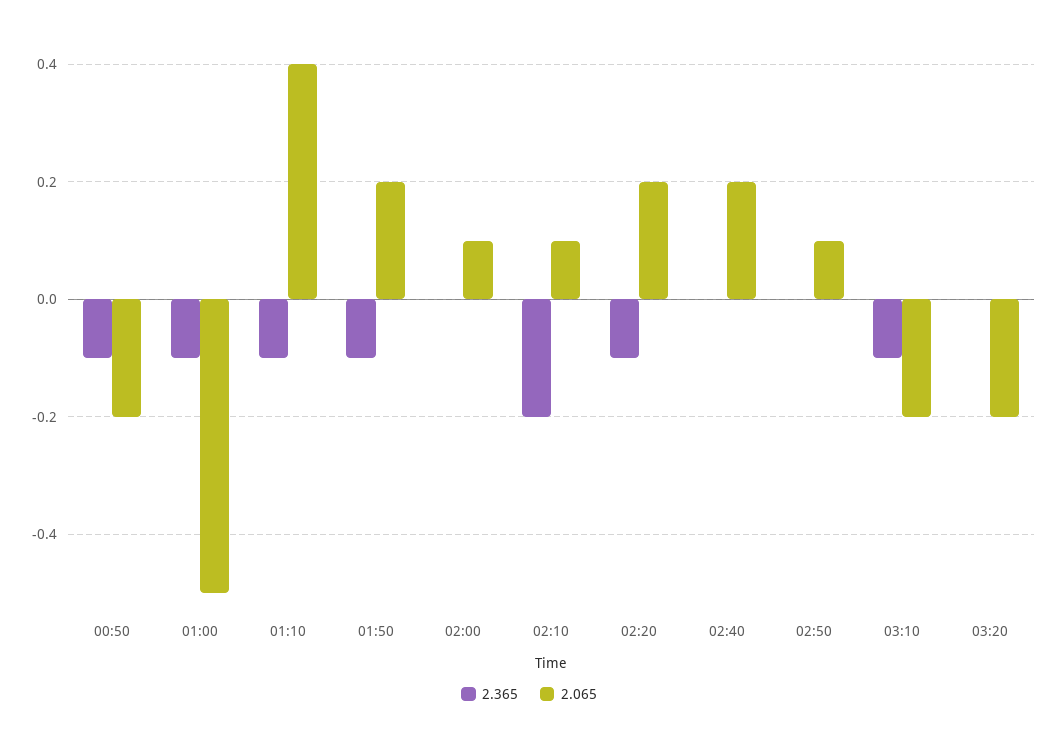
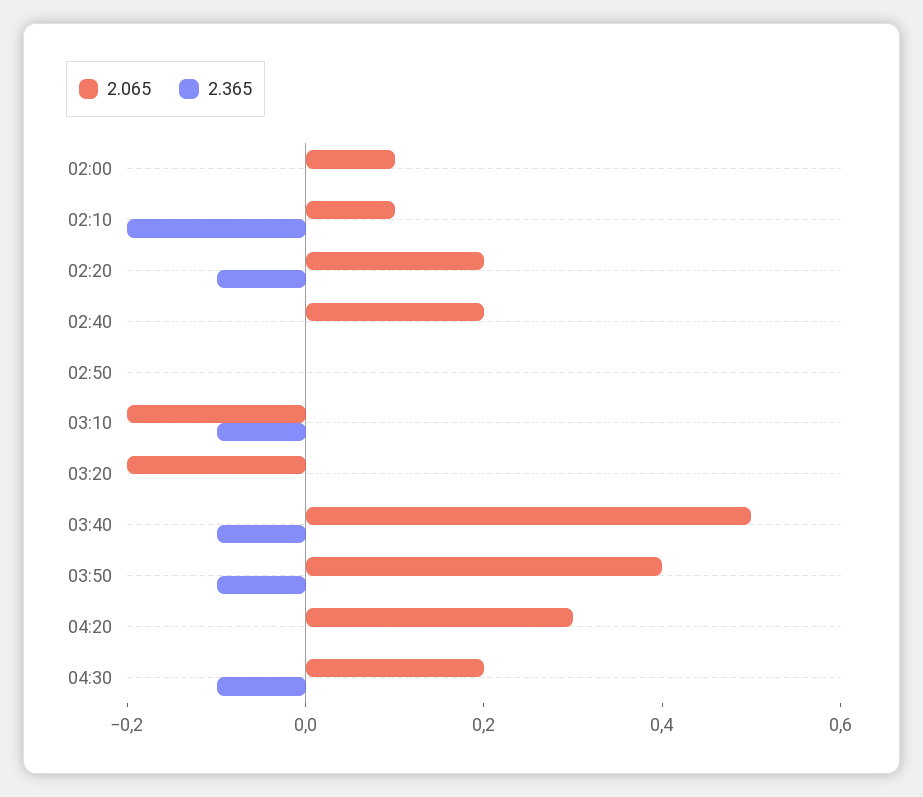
2.365, 00:50: -0.1 -> none
2.065, 00:50: -0.2 -> none
2.365, 01:00: -0.1 -> none
2.065, 01:00: -0.5 -> none
2.365, 01:10: -0.1 -> none
2.065, 01:10: 0.4 -> none
2.365, 01:50: -0.1 -> none
2.065, 01:50: 0.2 -> none
2.065, 02:50: 0.1 -> 0
2.065, 03:40: none -> 0.5
2.365, 03:40: none -> -0.1
2.065, 03:50: none -> 0.4
2.365, 03:50: none -> -0.1
2.065, 04:20: none -> 0.3
2.365, 04:20: none -> 0
2.065, 04:30: none -> 0.2
2.365, 04:30: none -> -0.1

